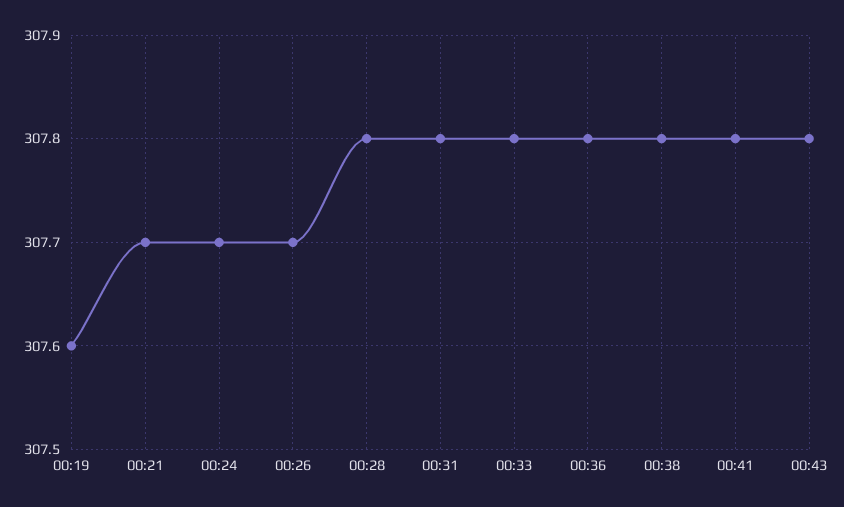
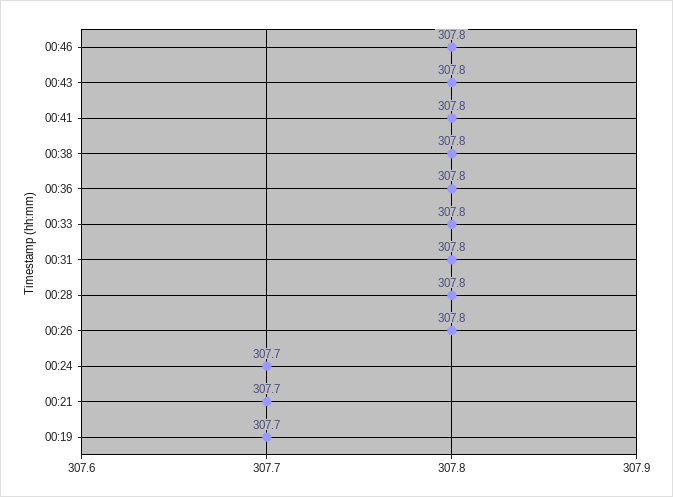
00:19: 307.6 -> 307.7
00:26: 307.7 -> 307.8
00:46: none -> 307.8

